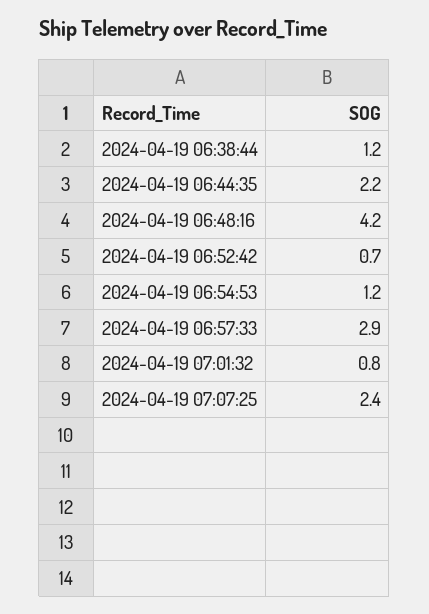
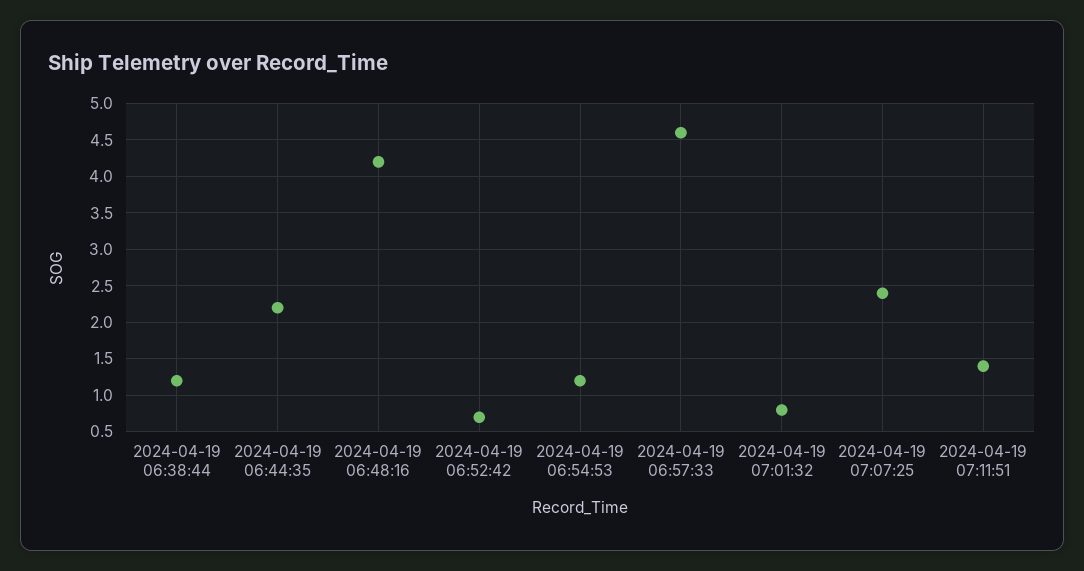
2024-04-19 06:57:33: 2.9 -> 4.6
2024-04-19 07:11:51: none -> 1.4

